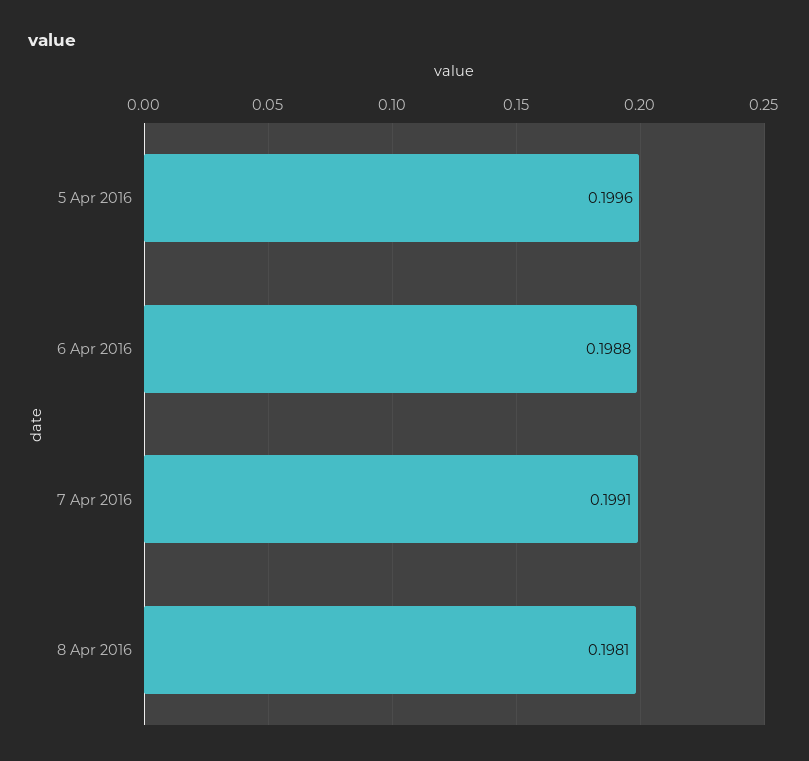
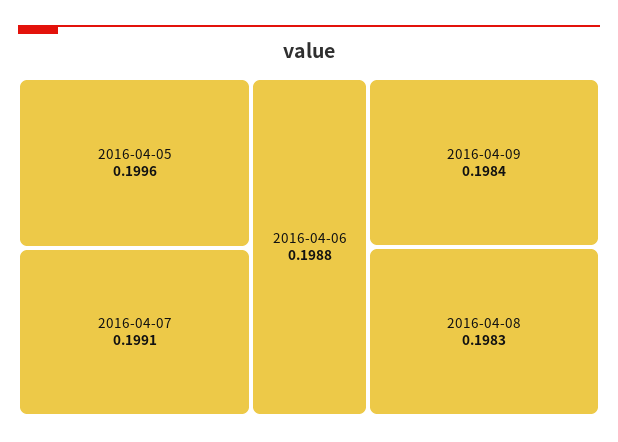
8 Apr 2016: 0.1981 -> 0.1983
2016-04-09: none -> 0.1984

